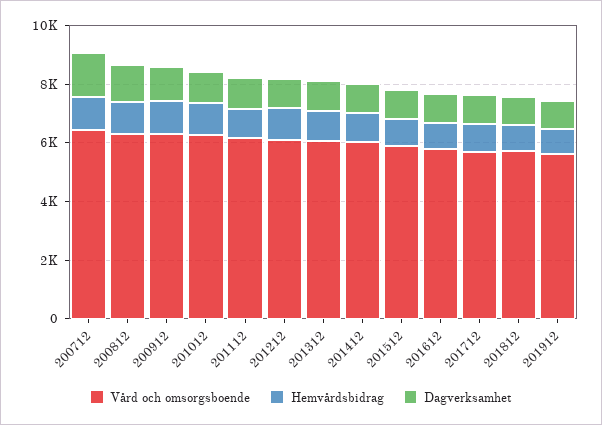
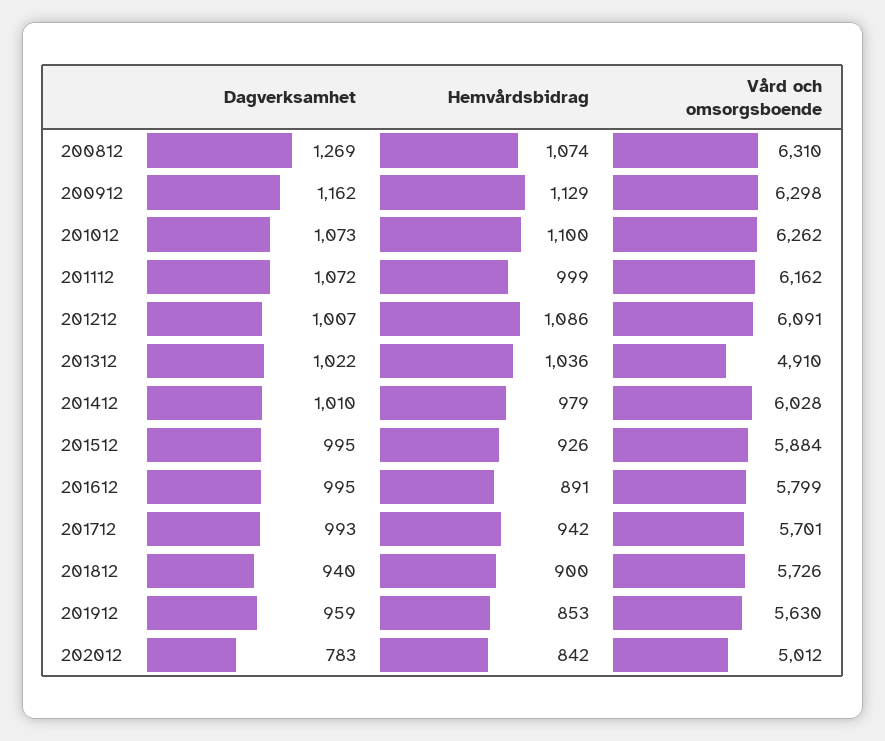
Vård och omsorgsboende, 200712: 6500 -> none
Hemvårdsbidrag, 200712: 1000 -> none
Dagverksamhet, 200712: 1500 -> none
Vård och omsorgsboende, 201312: 6000 -> 4910
Dagverksamhet, 202012: none -> 783
Hemvårdsbidrag, 202012: none -> 842
Vård och omsorgsboende, 202012: none -> 5012

